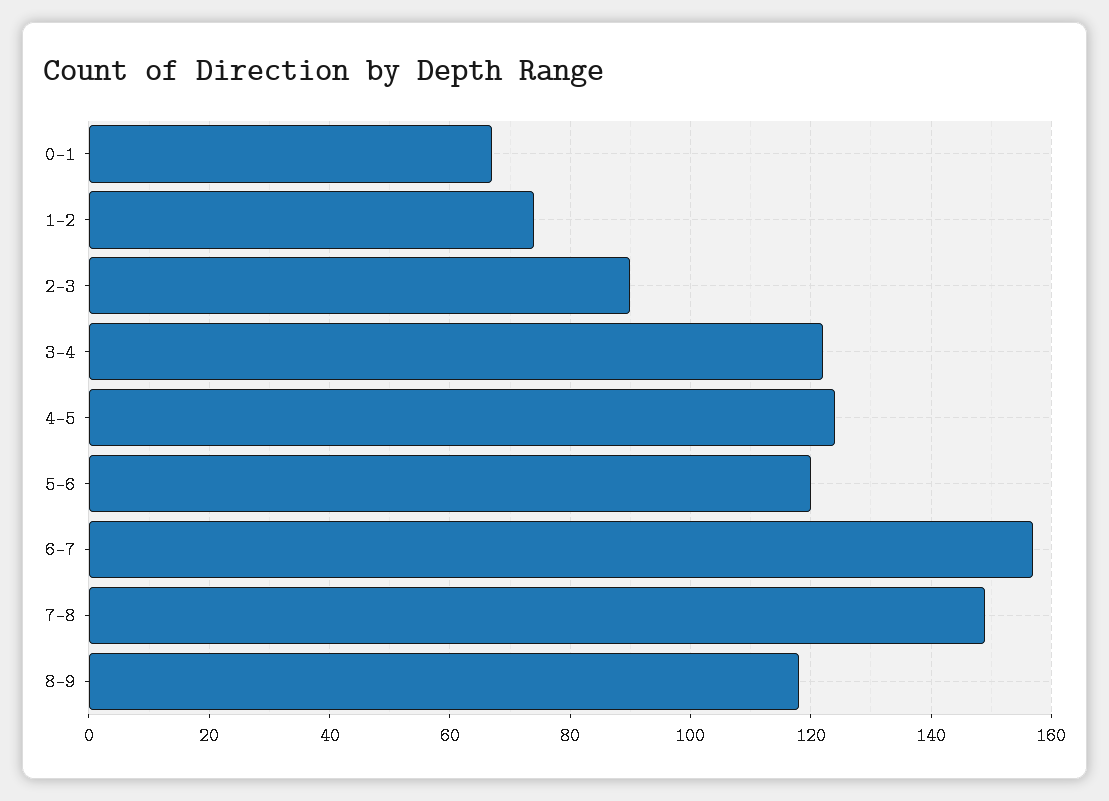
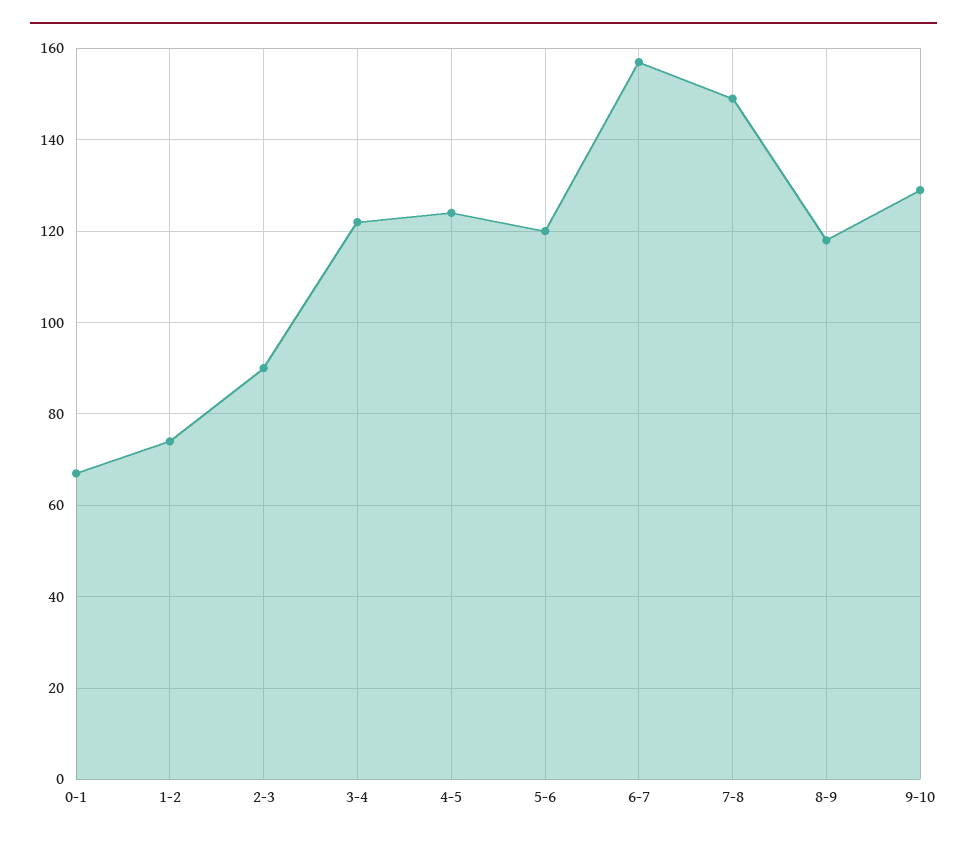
9-10: none -> 130

